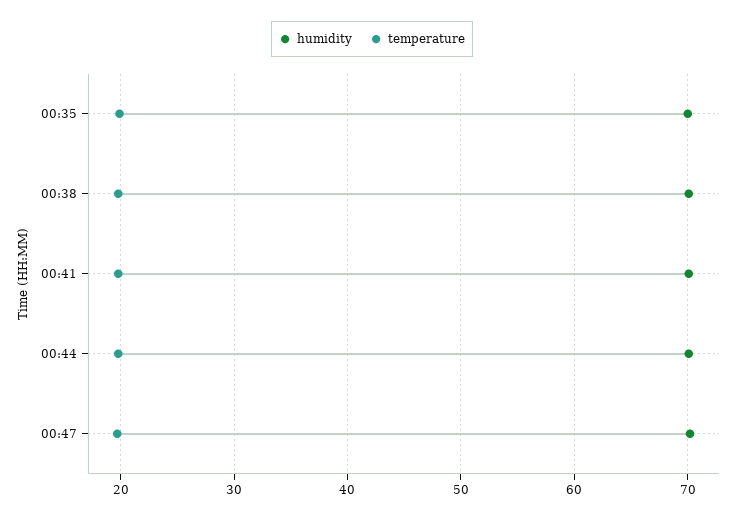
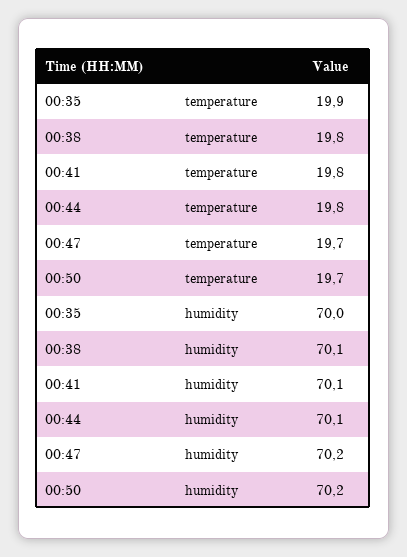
temperature, 00:50: none -> 19.7
humidity, 00:50: none -> 70.2

